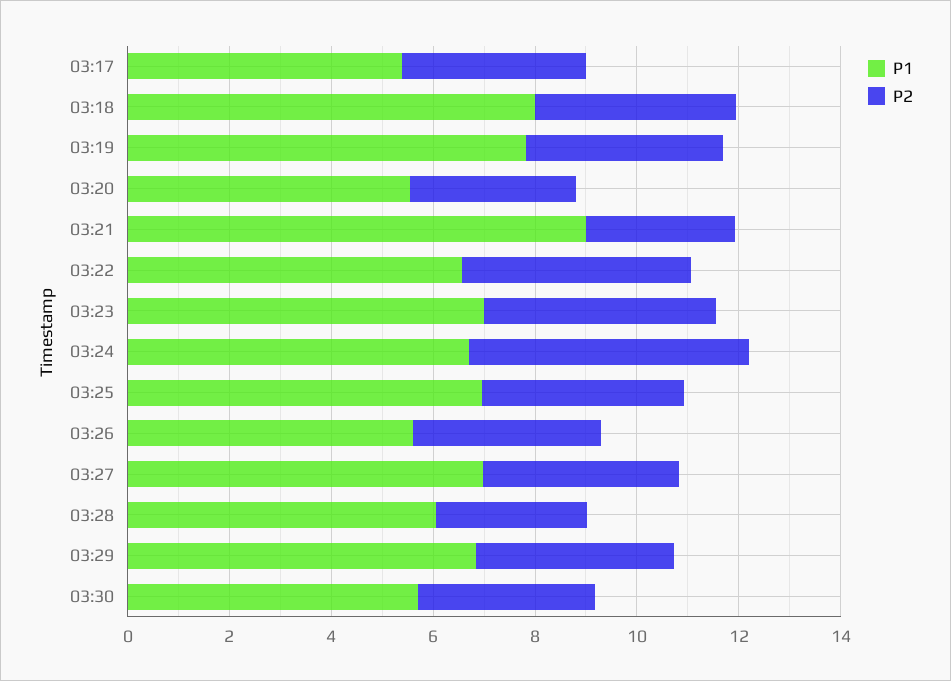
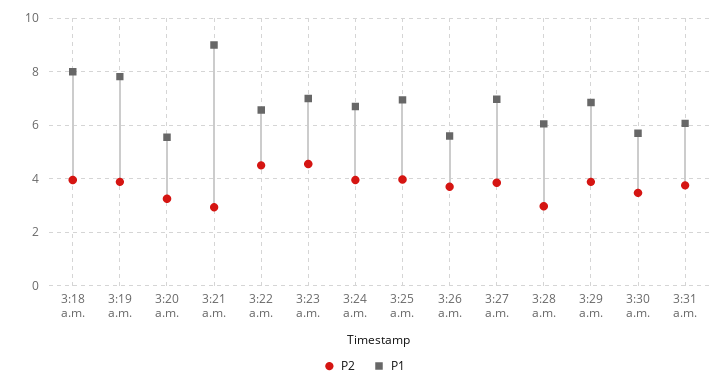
P1, 03:17: 5.5 -> none
P2, 03:17: 3.5 -> none
P2, 03:24: 5.5 -> 4
P2, 3:31 a.m.: none -> 3.75
P1, 3:31 a.m.: none -> 6

